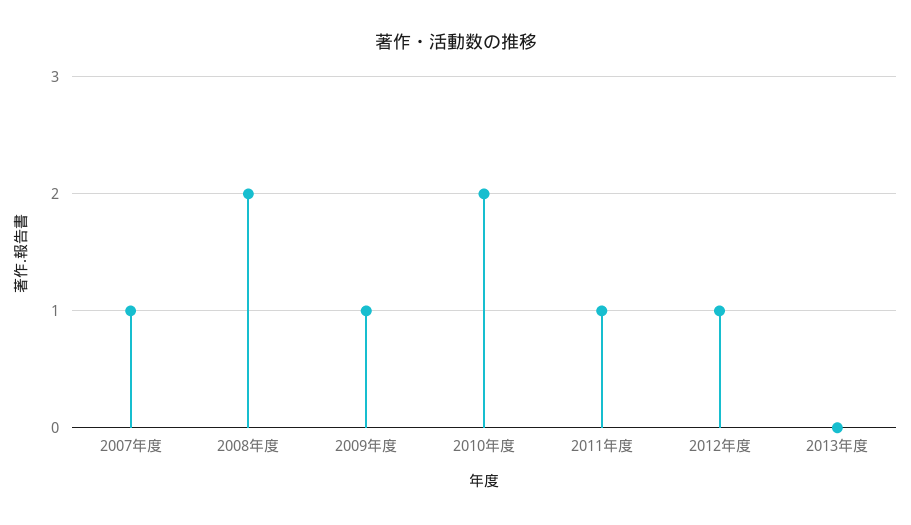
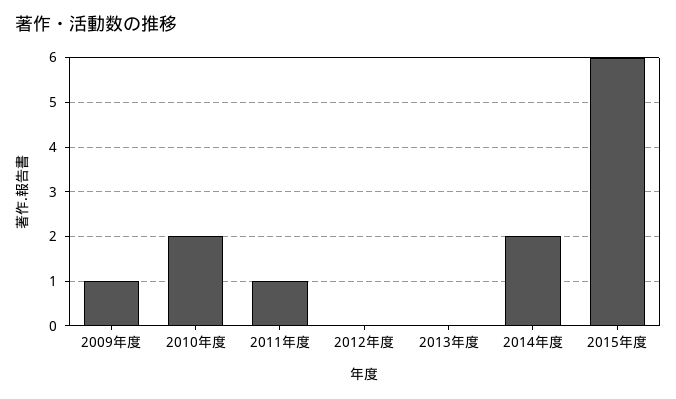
2007年度: 1 -> none
2008年度: 2 -> none
2012年度: 1 -> 0
2014年度: none -> 2
2015年度: none -> 6

